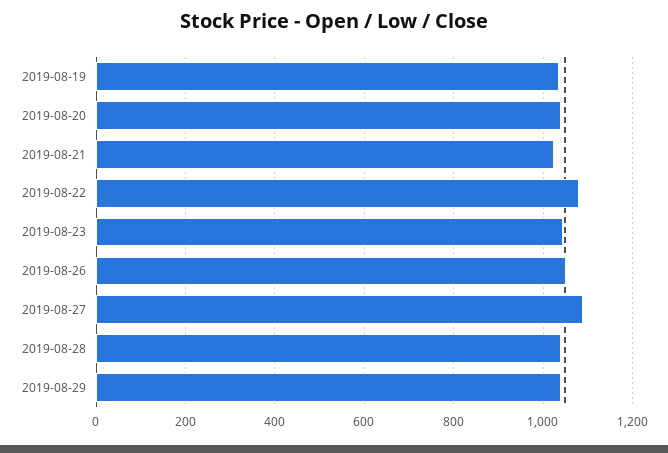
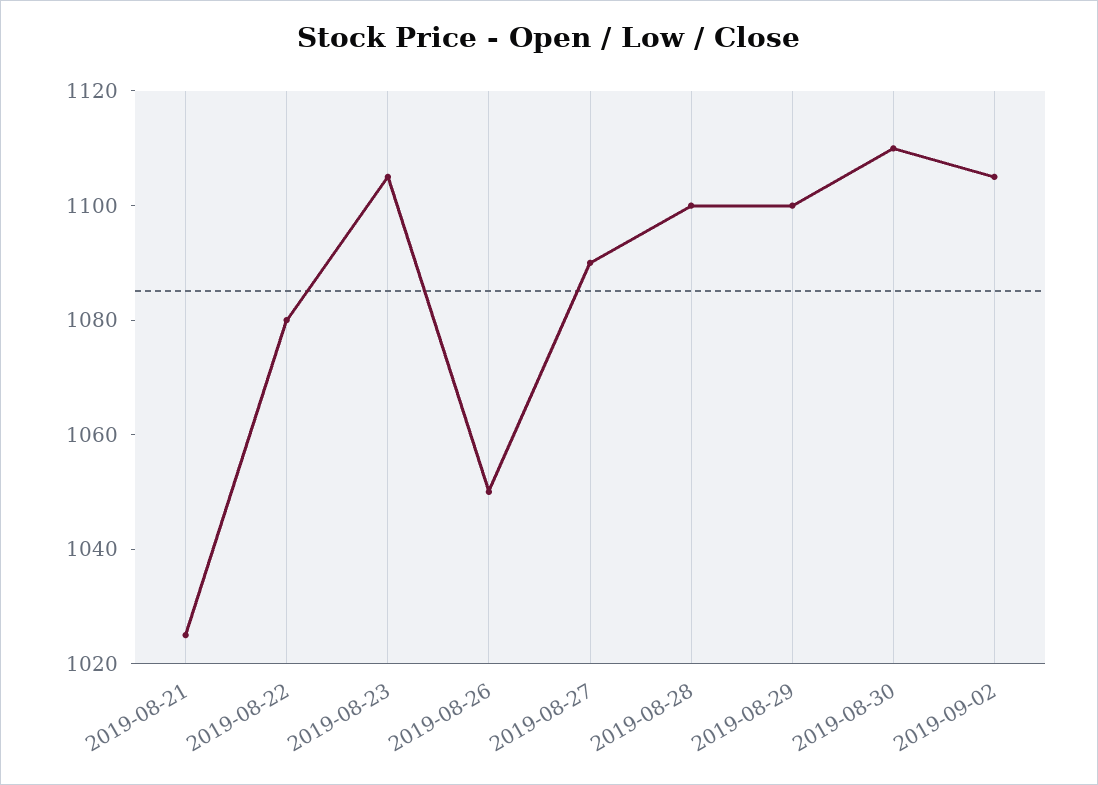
2019-08-19: 1040 -> none
2019-08-20: 1040 -> none
2019-08-23: 1040 -> 1105
2019-08-28: 1040 -> 1100
2019-08-29: 1040 -> 1100
2019-08-30: none -> 1110
2019-09-02: none -> 1105

